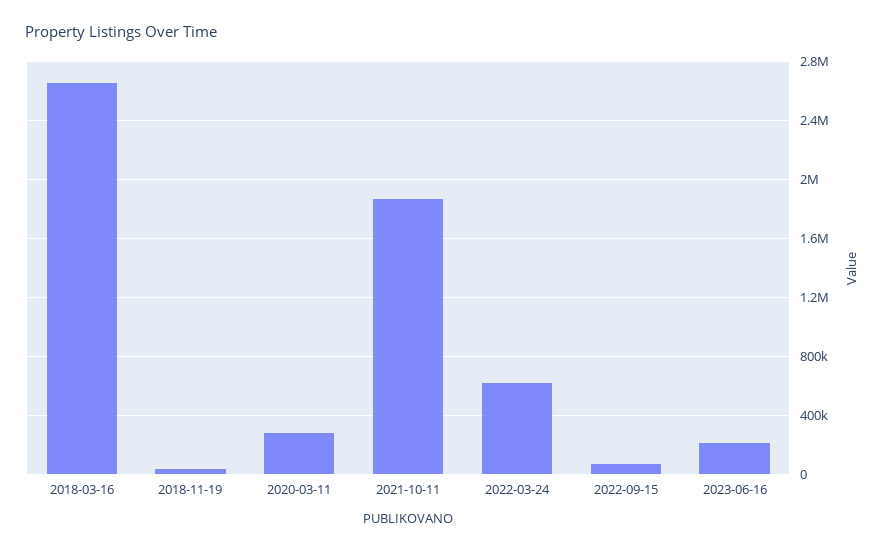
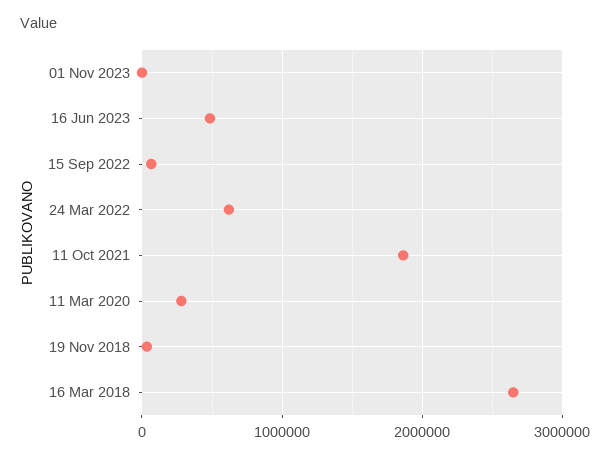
2023-06-16: 200000 -> 500000
01 Nov 2023: none -> 0

